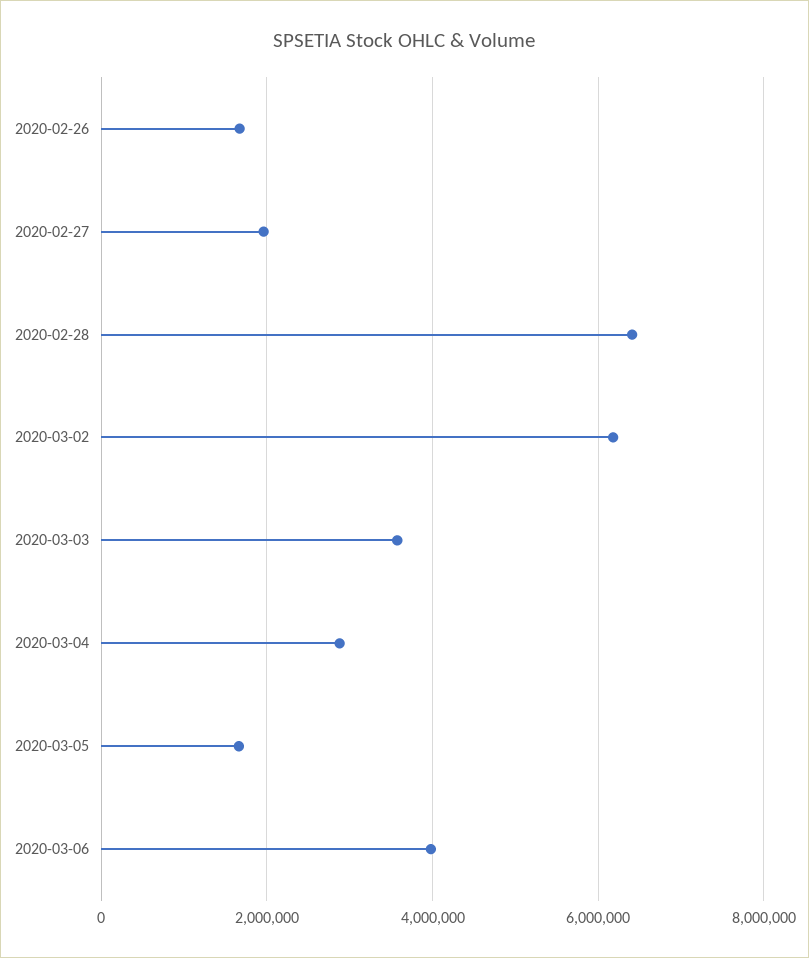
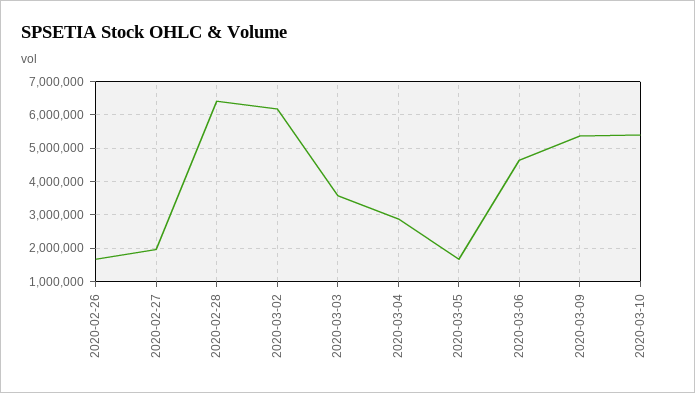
2020-03-06: 4000000 -> 4600000
2020-03-09: none -> 5400000
2020-03-10: none -> 5400000

